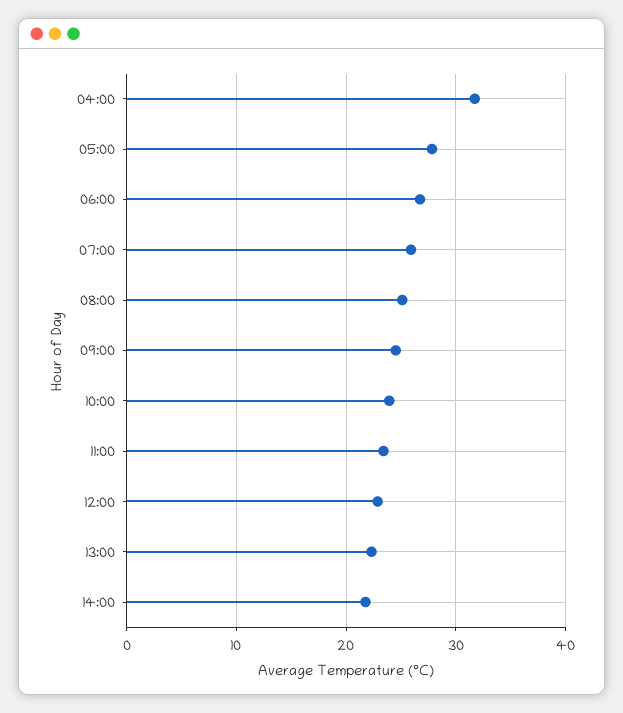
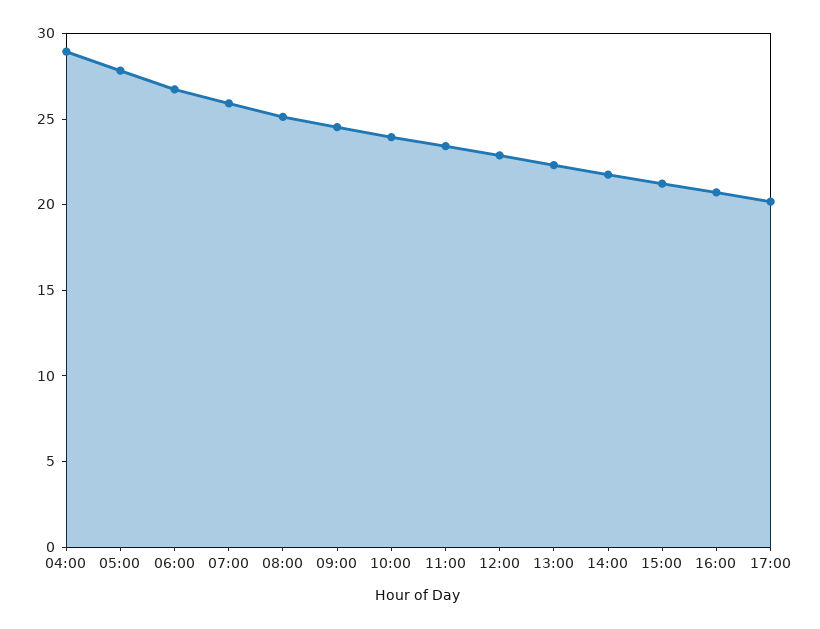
04:00: 32 -> 29
15:00: none -> 21
16:00: none -> 21
17:00: none -> 20

